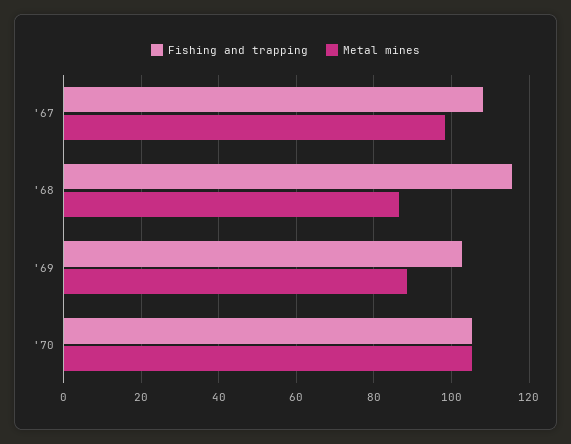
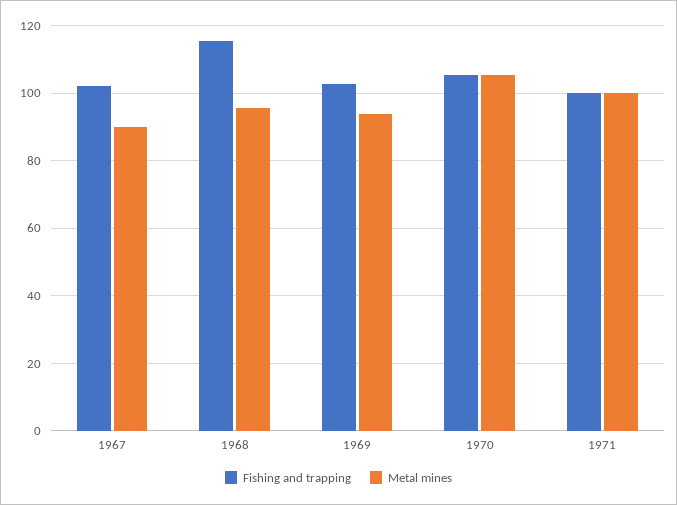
Fishing and trapping, '67: 108 -> 102
Metal mines, '67: 98 -> 90
Metal mines, '68: 86 -> 96
Metal mines, '69: 88 -> 94
Fishing and trapping, 1971: none -> 100
Metal mines, 1971: none -> 100

